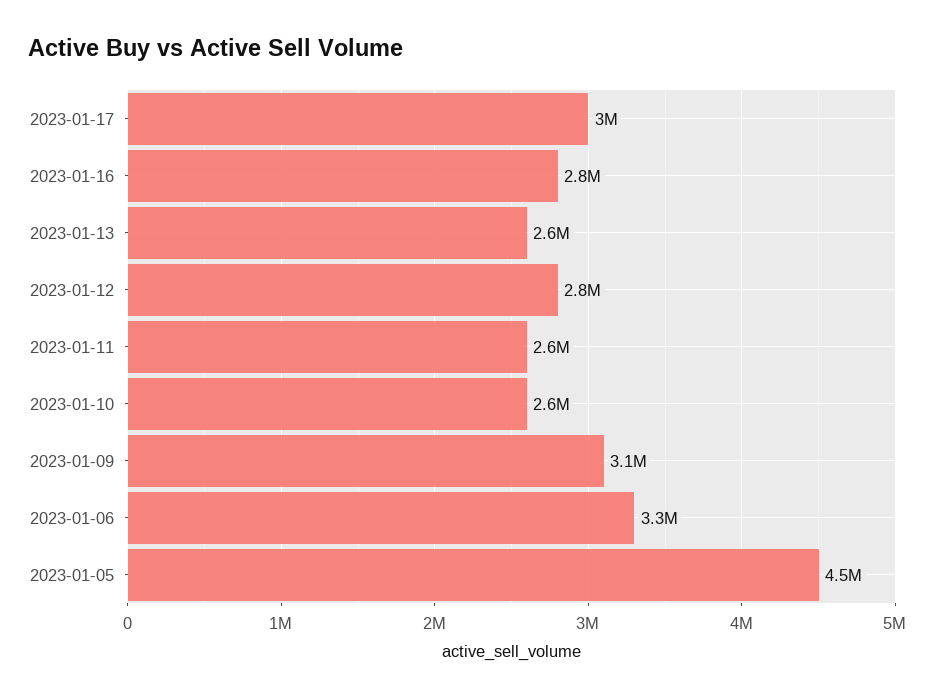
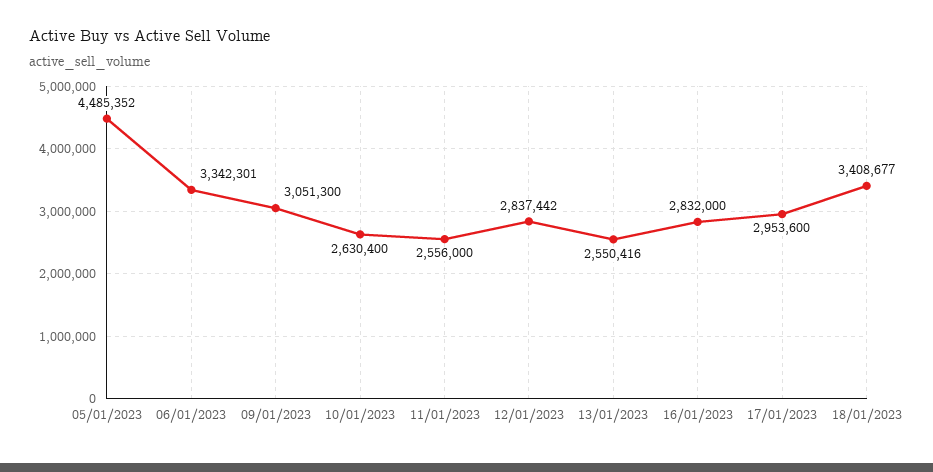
18/01/2023: none -> 3408677

